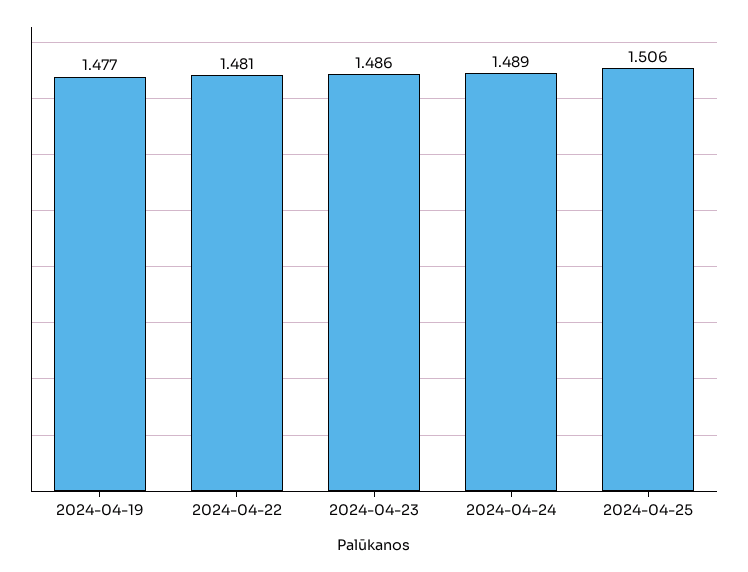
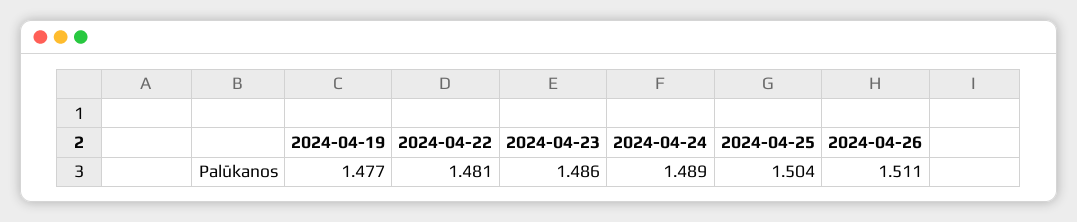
2024-04-25: 1.506 -> 1.504
2024-04-26: none -> 1.511

